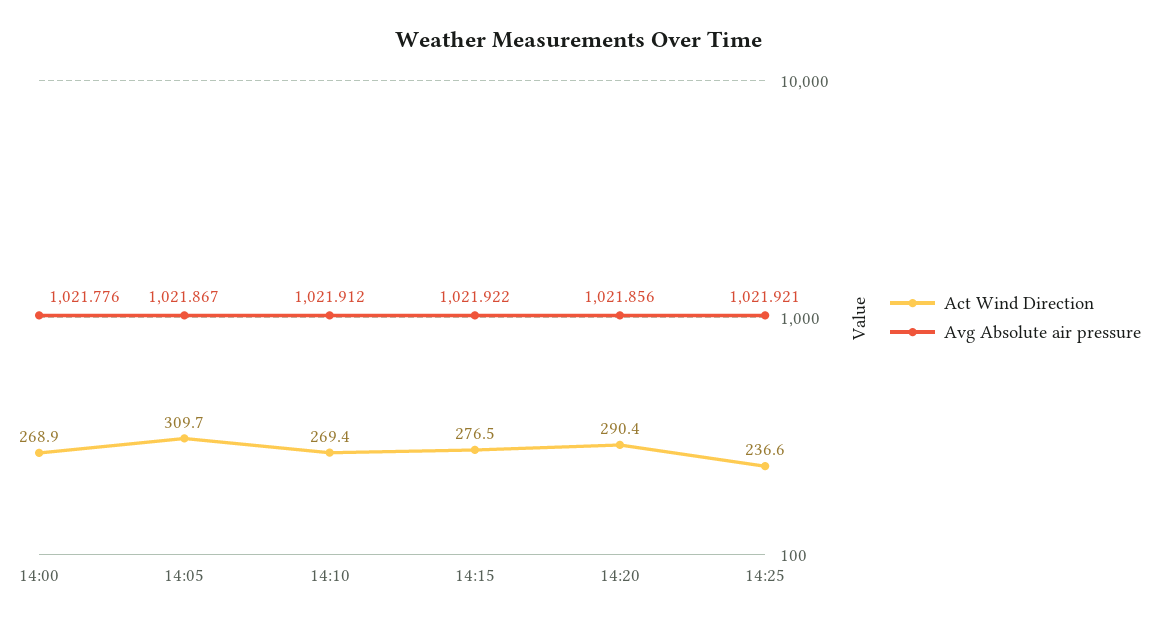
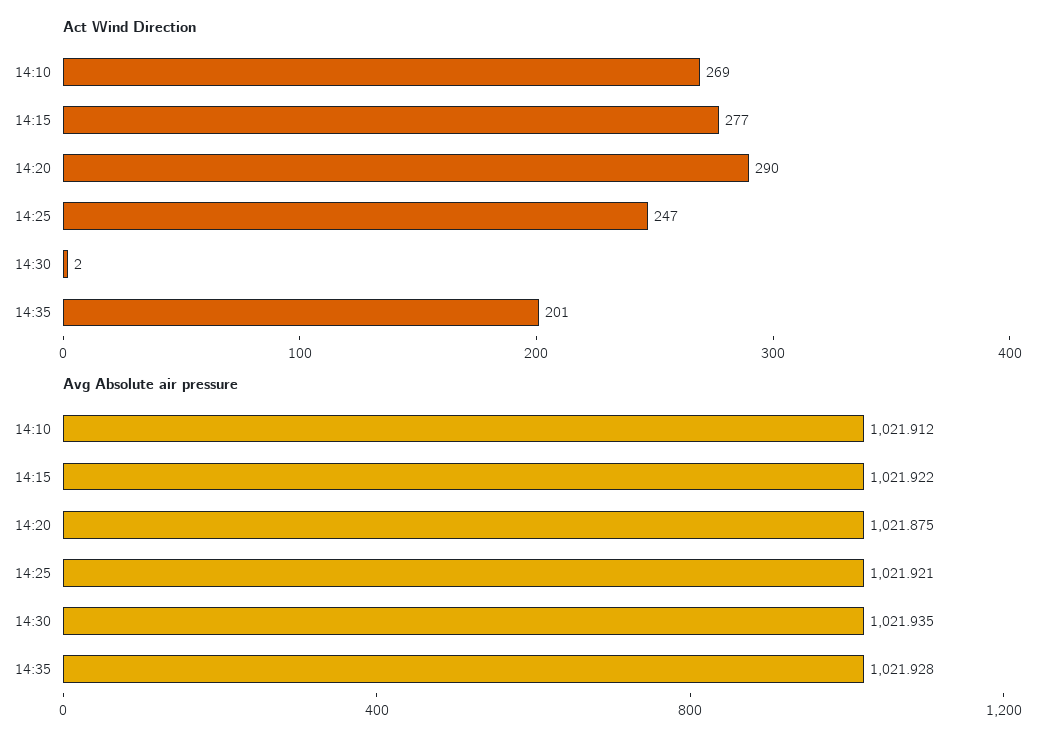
Act Wind Direction, 14:00: 268.9 -> none
Avg Absolute air pressure, 14:00: 1021.776 -> none
Act Wind Direction, 14:05: 309.7 -> none
Avg Absolute air pressure, 14:05: 1021.867 -> none
Avg Absolute air pressure, 14:20: 1021.856 -> 1021.875
Act Wind Direction, 14:25: 236.6 -> 247
Act Wind Direction, 14:30: none -> 2
Act Wind Direction, 14:35: none -> 201
Avg Absolute air pressure, 14:30: none -> 1021.935
Avg Absolute air pressure, 14:35: none -> 1021.928

